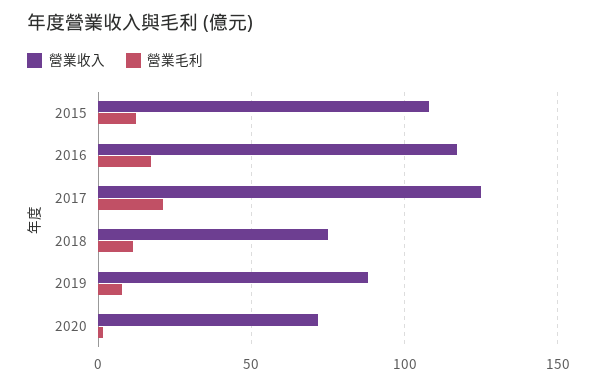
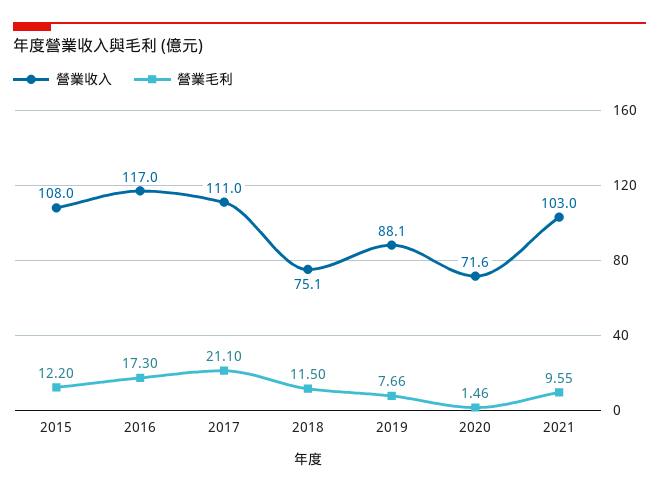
營業收入, 2017: 125 -> 111
營業收入, 2021: none -> 103
營業毛利, 2021: none -> 9.55

